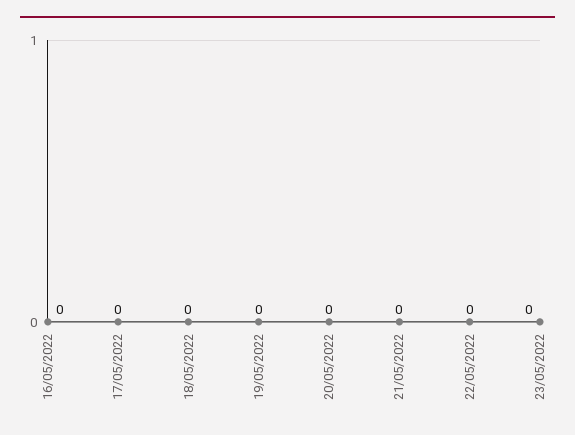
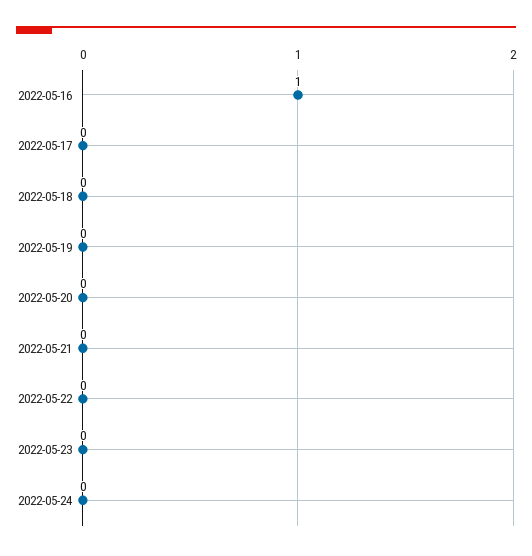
16/05/2022: 0 -> 1
2022-05-24: none -> 0

